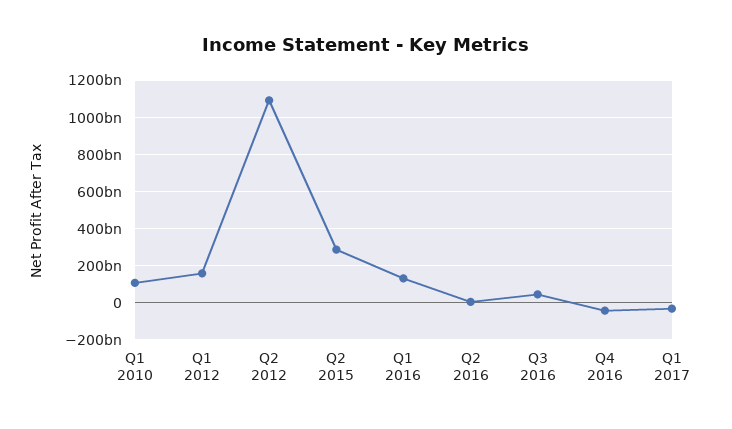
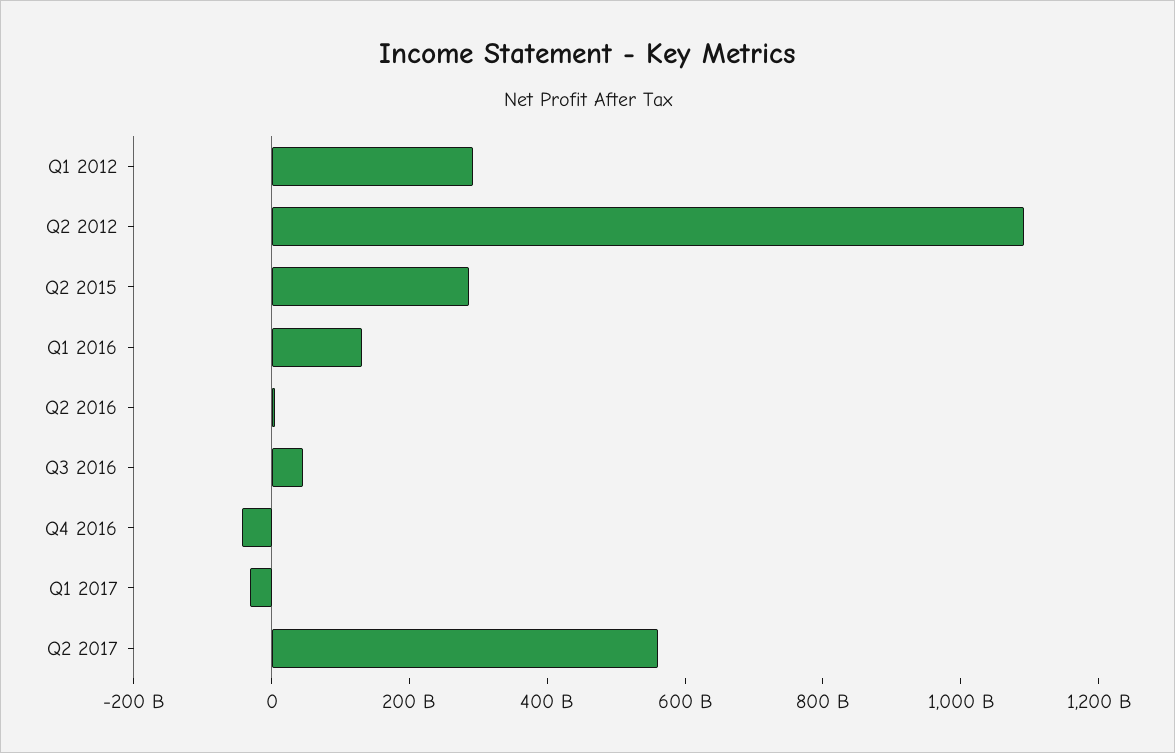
Q1 2010: 100000000000 -> none
Q1 2012: 150000000000 -> 300000000000
Q2 2017: none -> 550000000000

